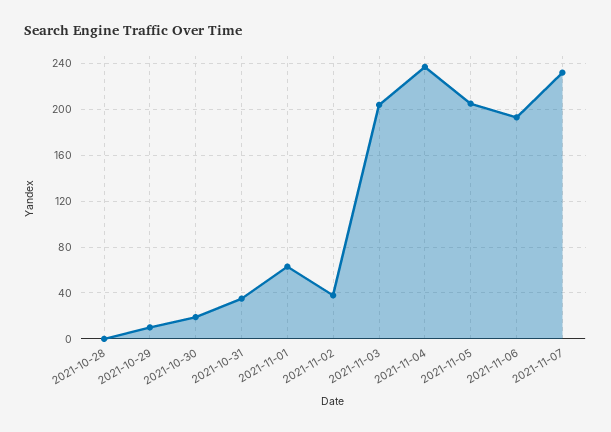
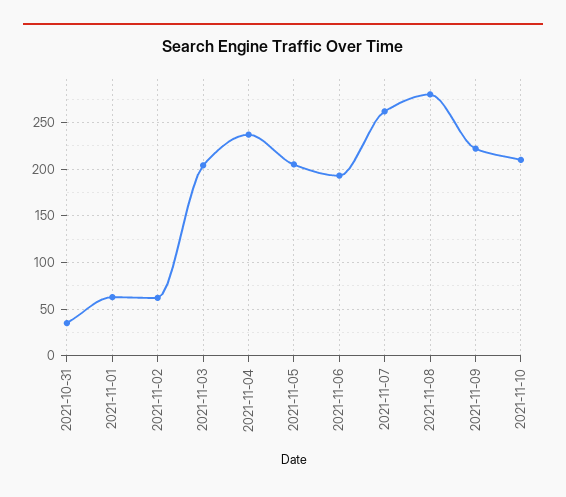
2021-10-28: 0 -> none
2021-10-29: 10 -> none
2021-10-30: 20 -> none
2021-11-02: 40 -> 60
2021-11-07: 230 -> 260
2021-11-08: none -> 280
2021-11-09: none -> 220
2021-11-10: none -> 210

